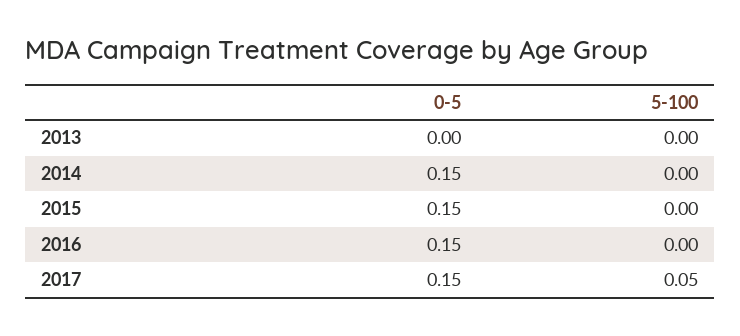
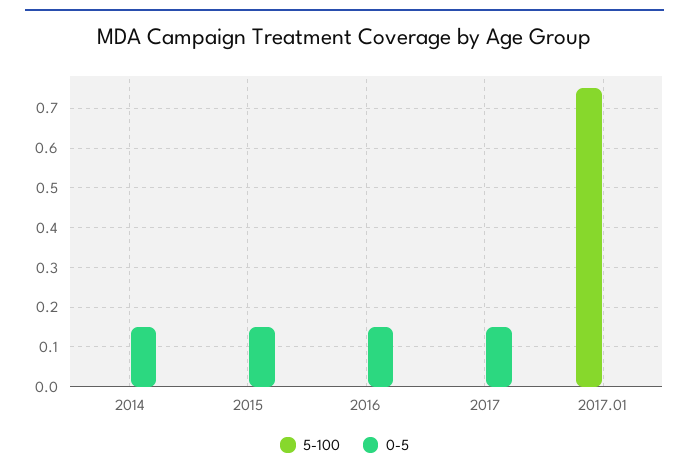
0-5, 2013: 0 -> none
5-100, 2013: 0 -> none
5-100, 2017: 0.05 -> 0
5-100, 2017.01: none -> 0.75
0-5, 2017.01: none -> 0

